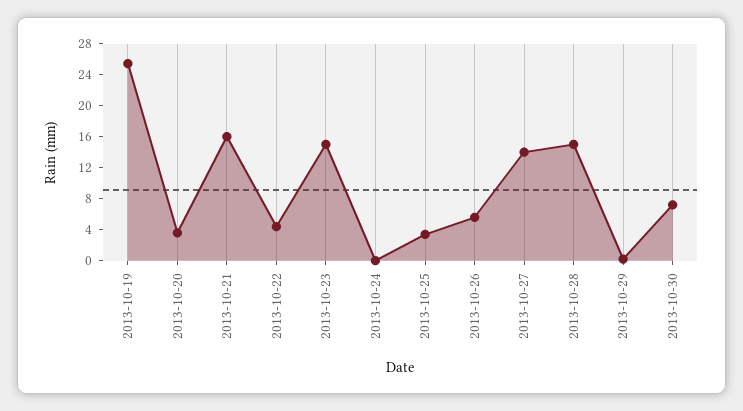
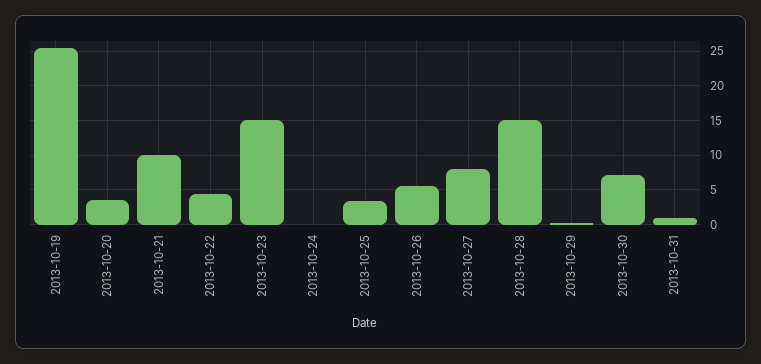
2013-10-21: 16 -> 10
2013-10-27: 14 -> 8
2013-10-31: none -> 1

